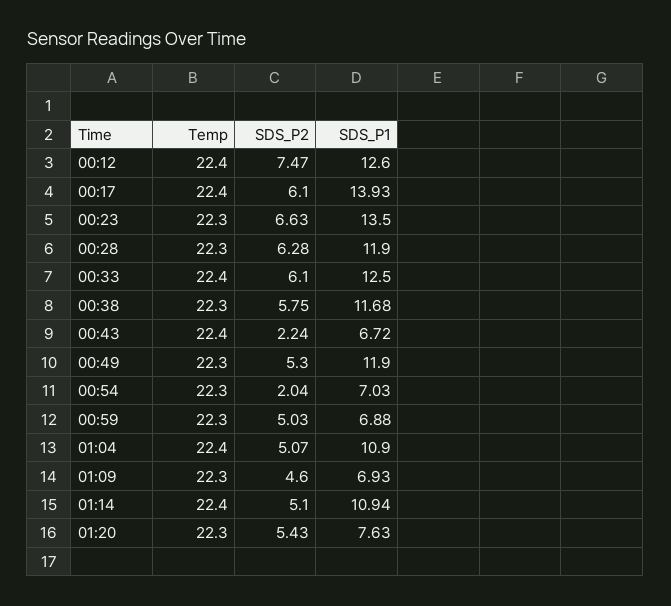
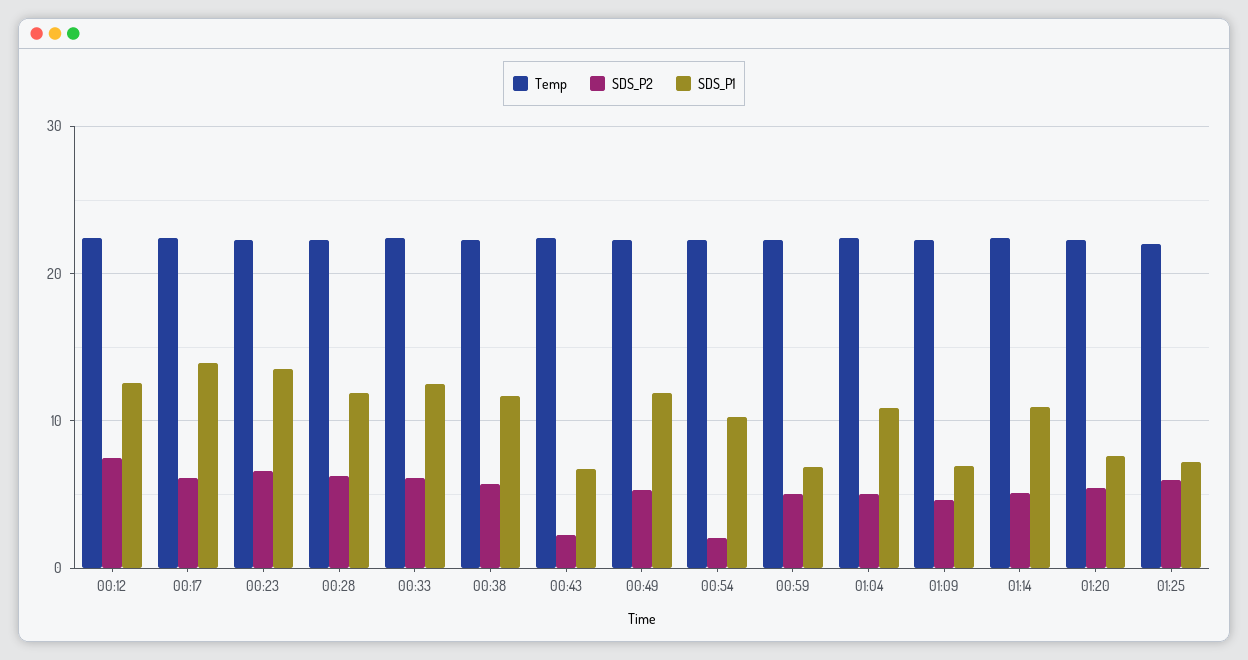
SDS_P1, 00:54: 7.03 -> 10
Temp, 01:25: none -> 22
SDS_P2, 01:25: none -> 6
SDS_P1, 01:25: none -> 7

